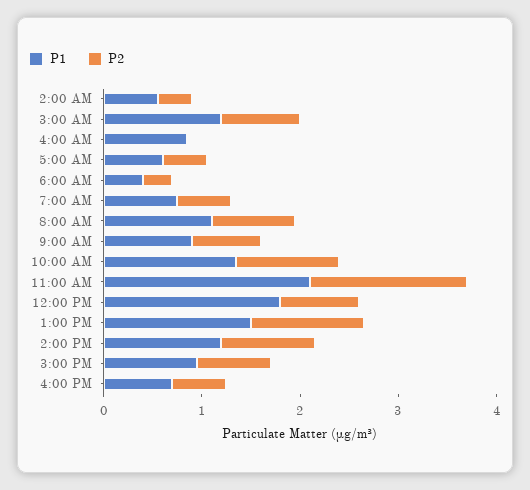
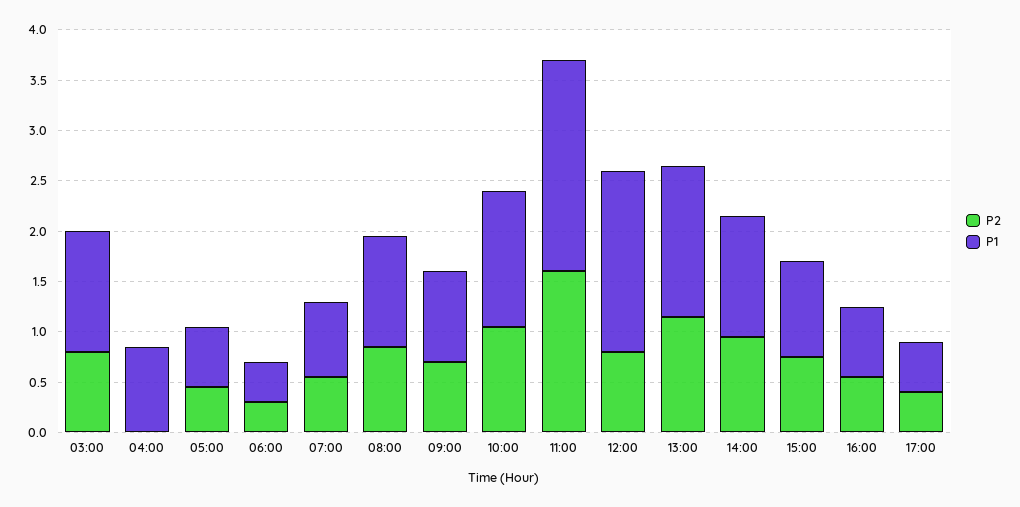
P1, 2:00 AM: 0.6 -> none
P2, 2:00 AM: 0.4 -> none
P2, 17:00: none -> 0.4
P1, 17:00: none -> 0.5

